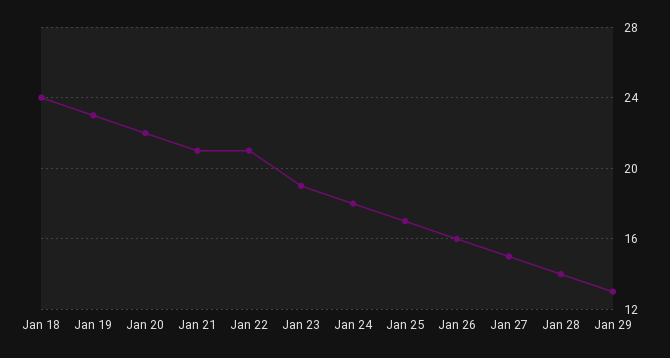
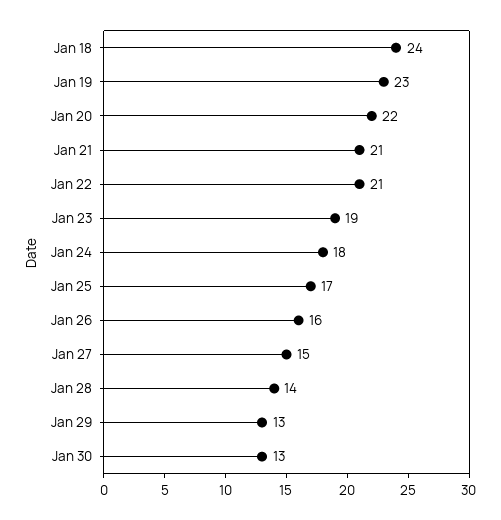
Jan 30: none -> 13

